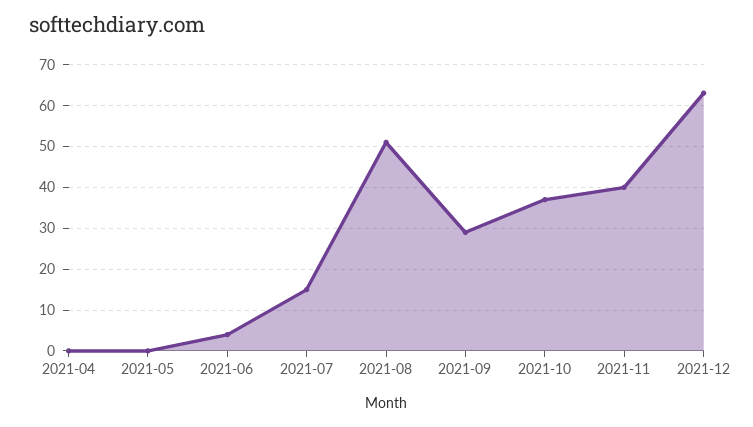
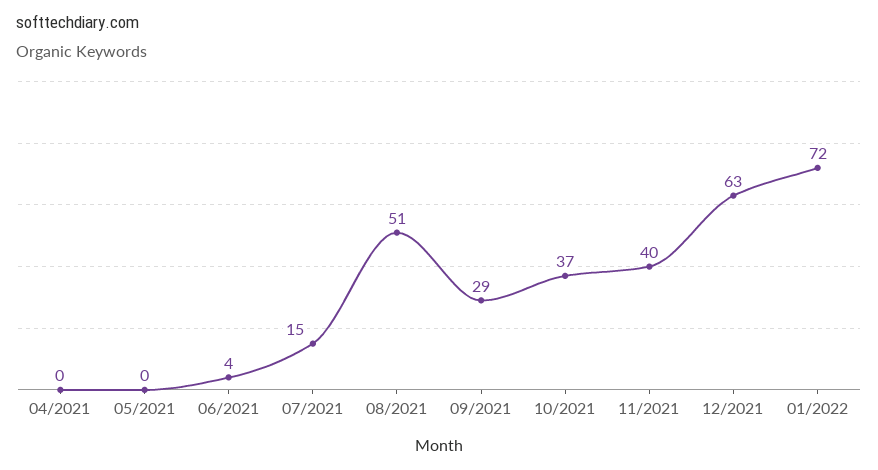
01/2022: none -> 72

